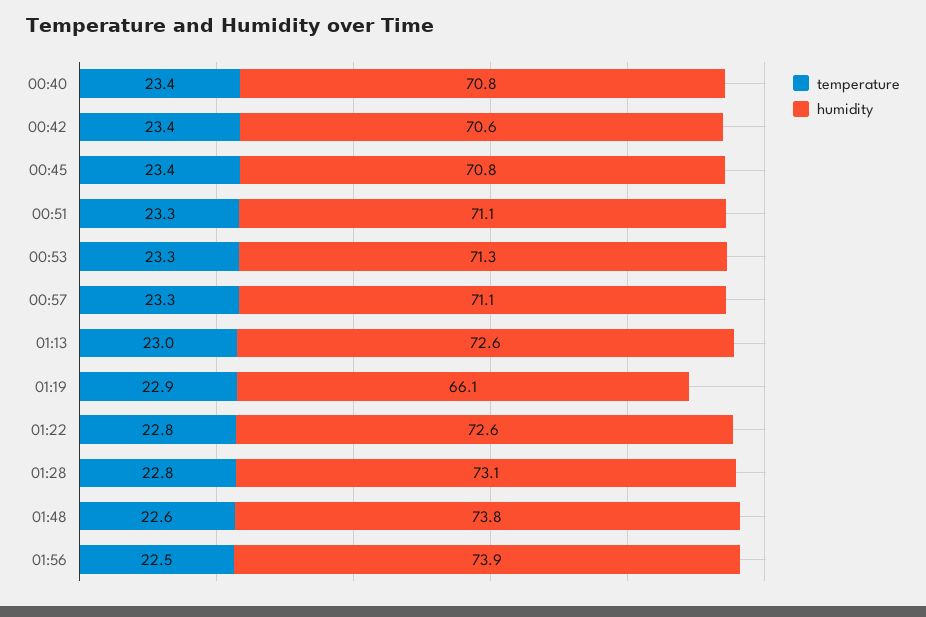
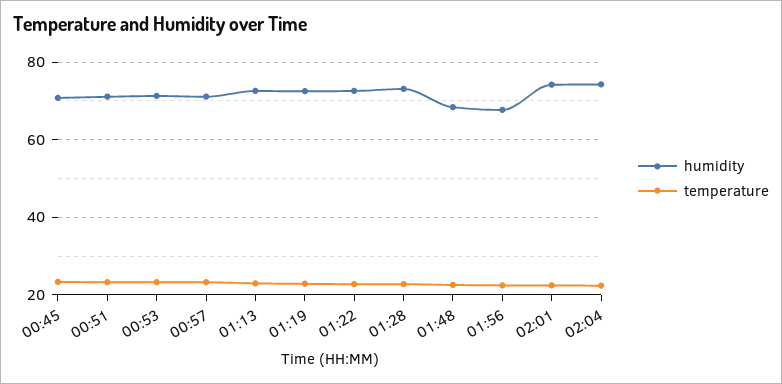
temperature, 00:40: 23.4 -> none
humidity, 00:40: 70.8 -> none
temperature, 00:42: 23.4 -> none
humidity, 00:42: 70.6 -> none
humidity, 01:19: 66.1 -> 72
humidity, 01:48: 73.8 -> 68
humidity, 01:56: 73.9 -> 68
humidity, 02:01: none -> 74
temperature, 02:01: none -> 22
humidity, 02:04: none -> 74
temperature, 02:04: none -> 22

